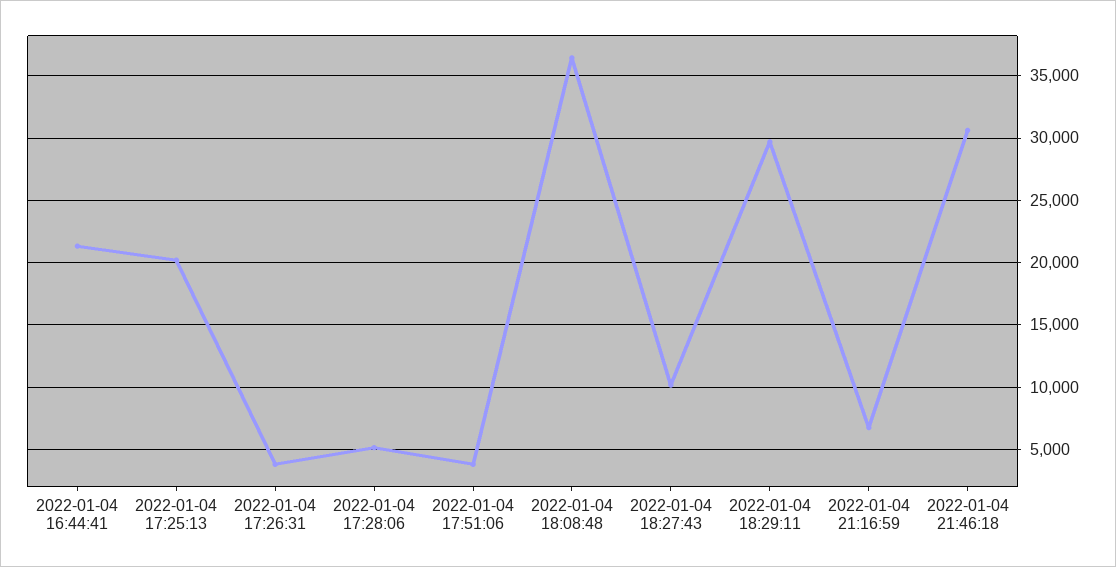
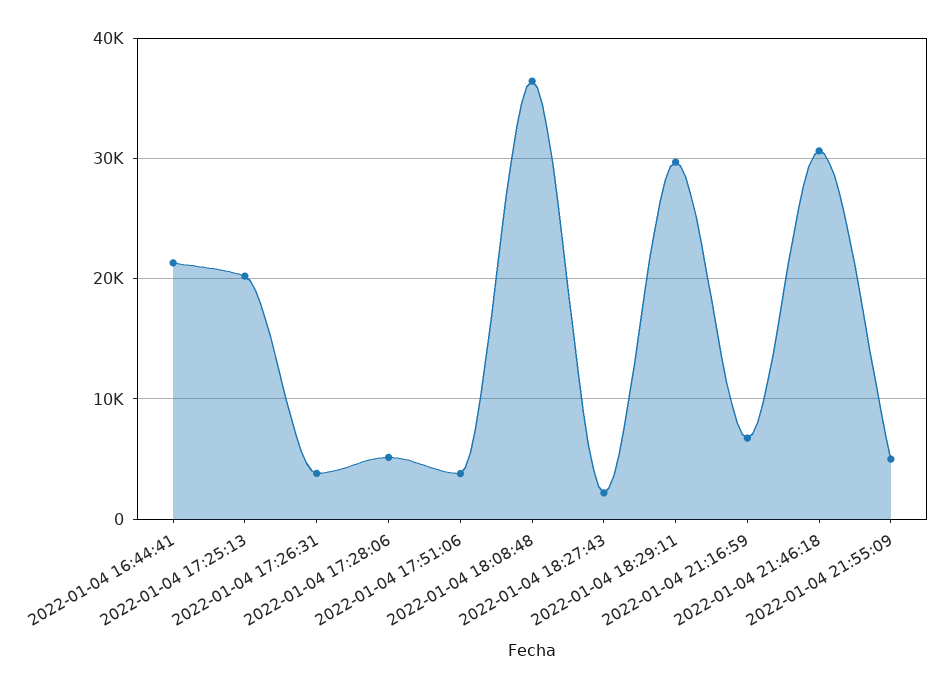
2022-01-04 18:27:43: 10000 -> 2000
2022-01-04 21:55:09: none -> 5000

